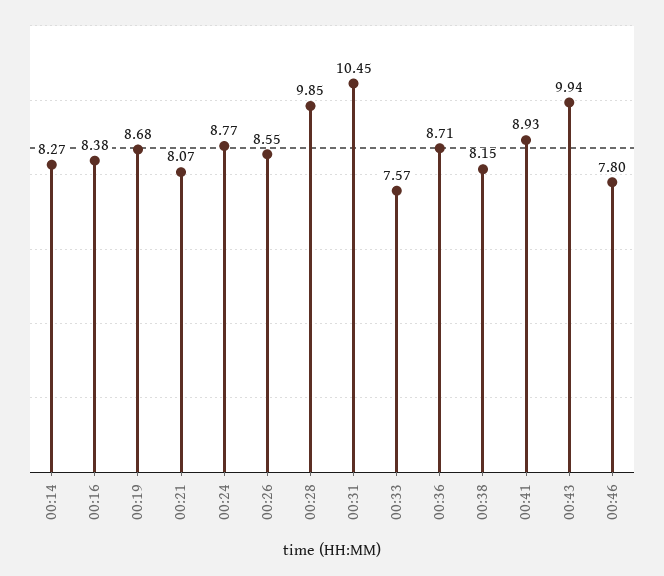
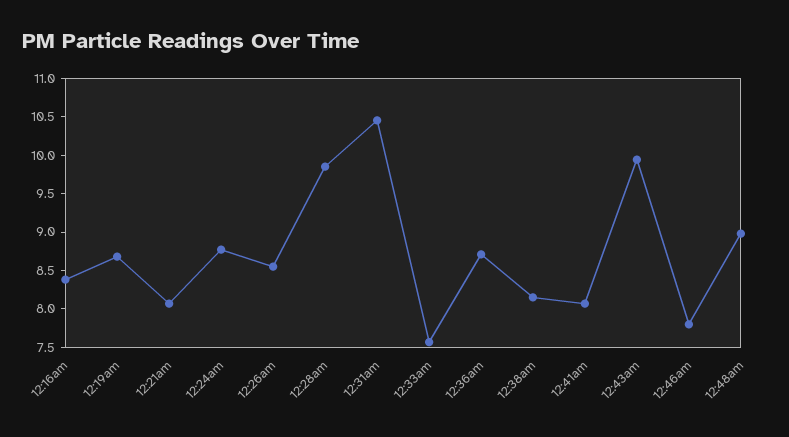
00:14: 8.27 -> none
00:41: 8.93 -> 8
12:48am: none -> 9

